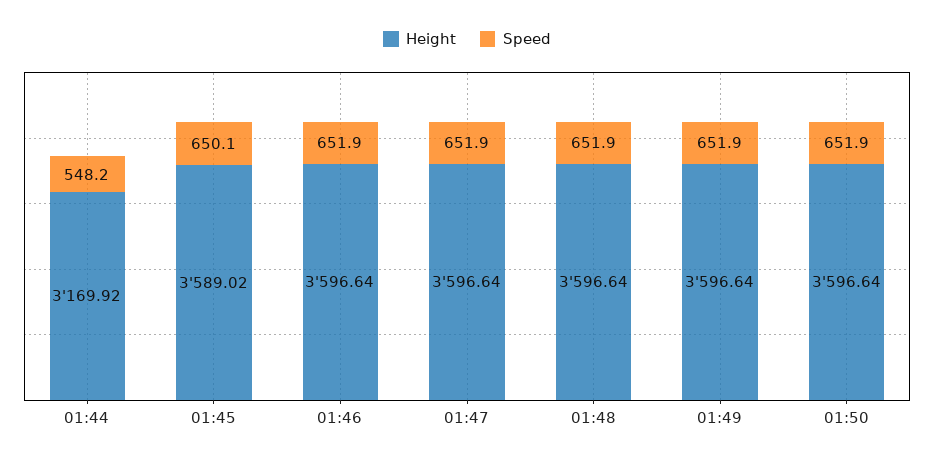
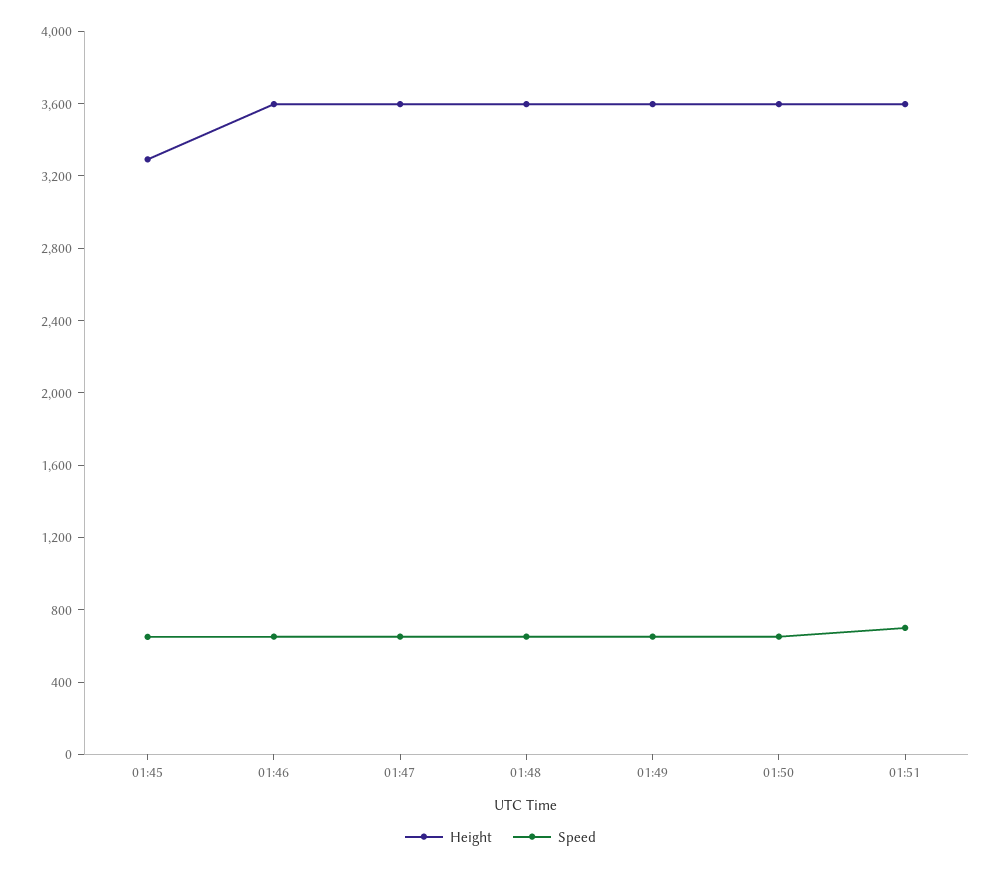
Height, 01:44: 3169.92 -> none
Speed, 01:44: 548.2 -> none
Height, 01:45: 3589.02 -> 3300
Height, 01:51: none -> 3600
Speed, 01:51: none -> 700

